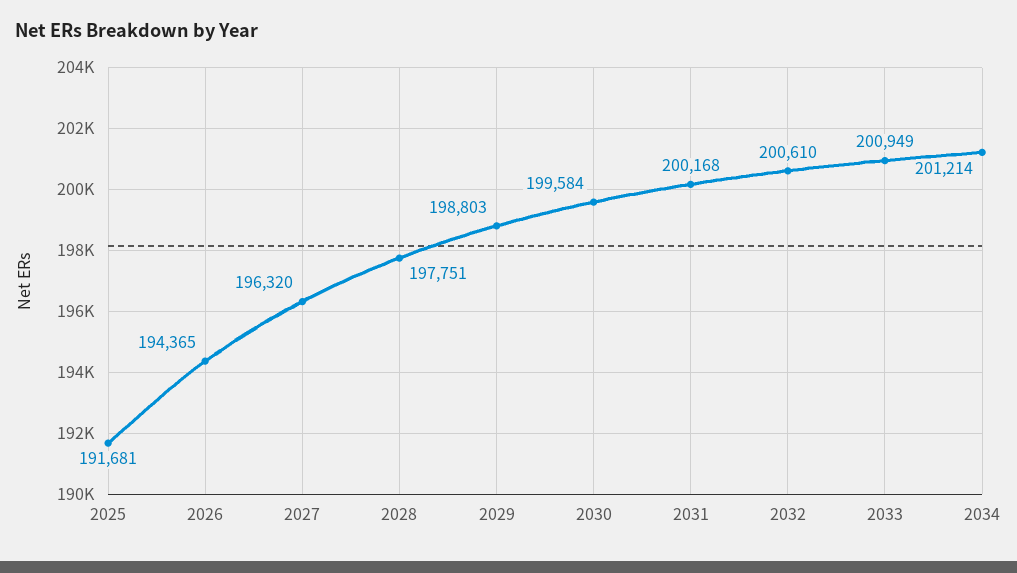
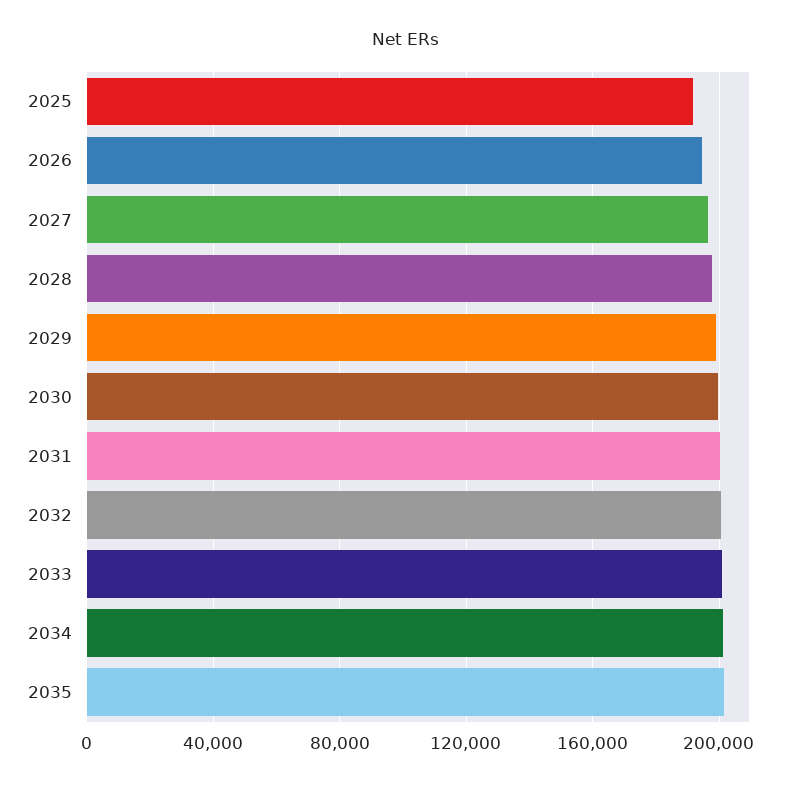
2035: none -> 200000

